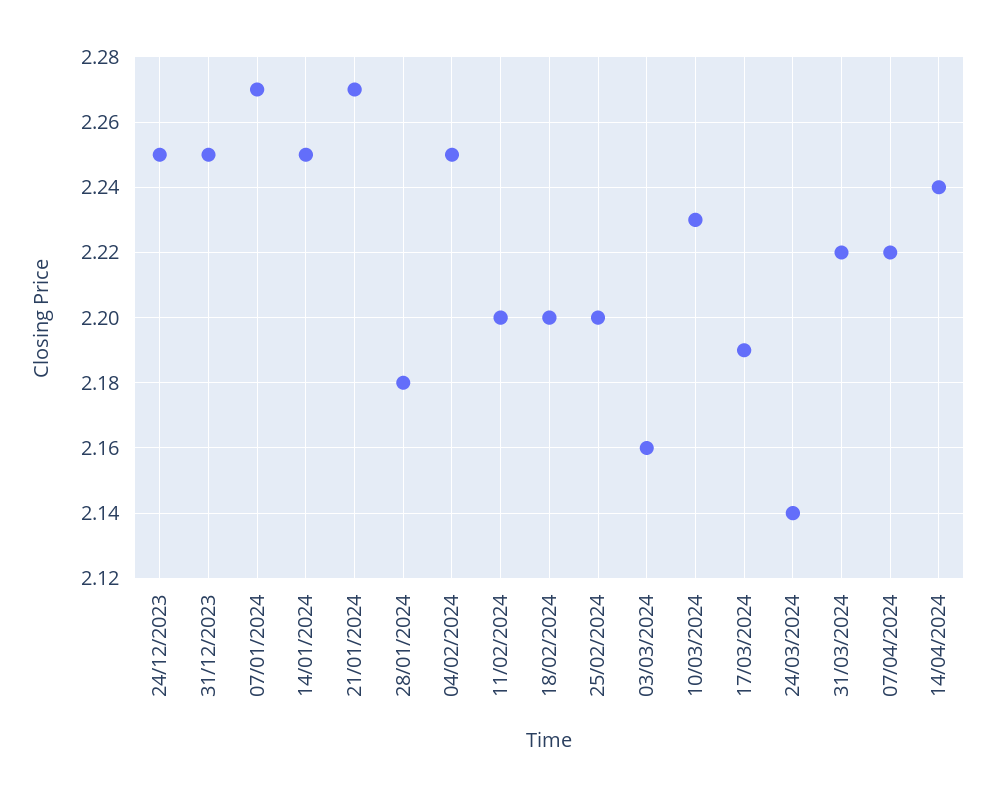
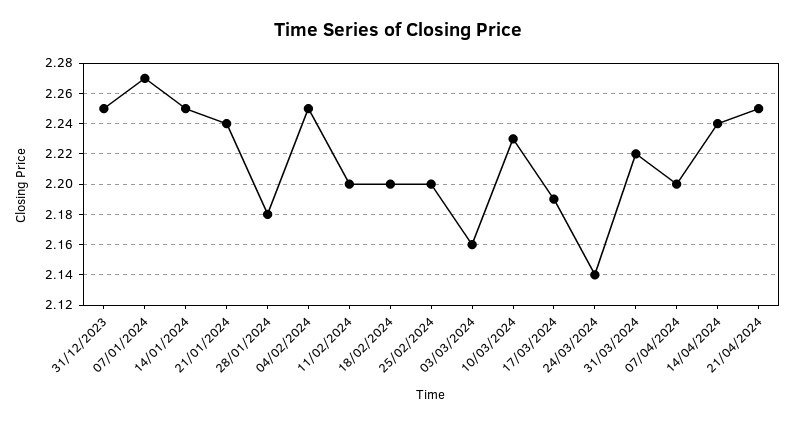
24/12/2023: 2.25 -> none
21/01/2024: 2.27 -> 2.24
07/04/2024: 2.22 -> 2.2
21/04/2024: none -> 2.25

